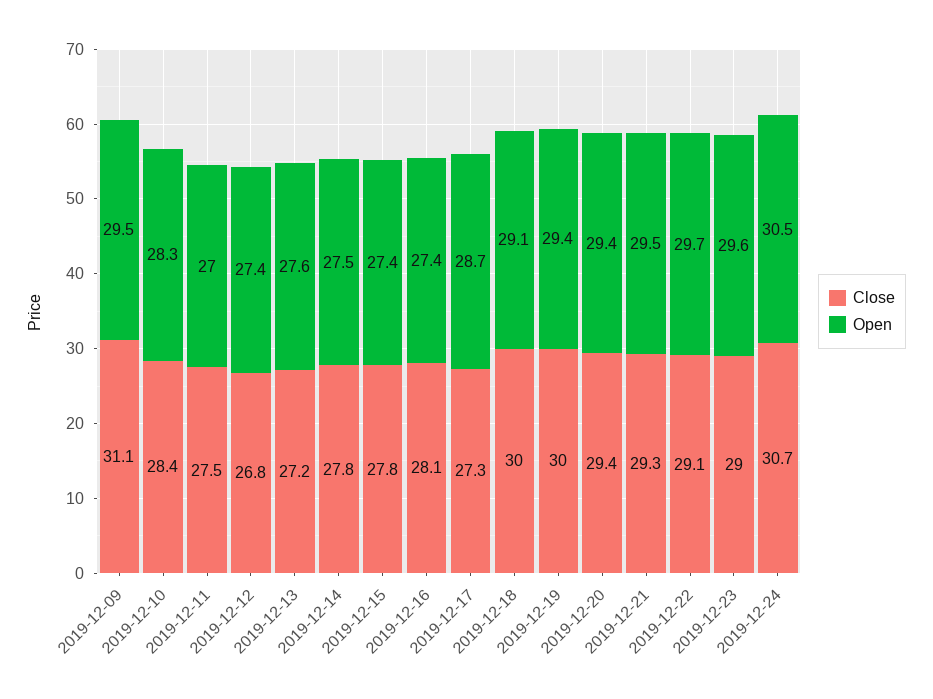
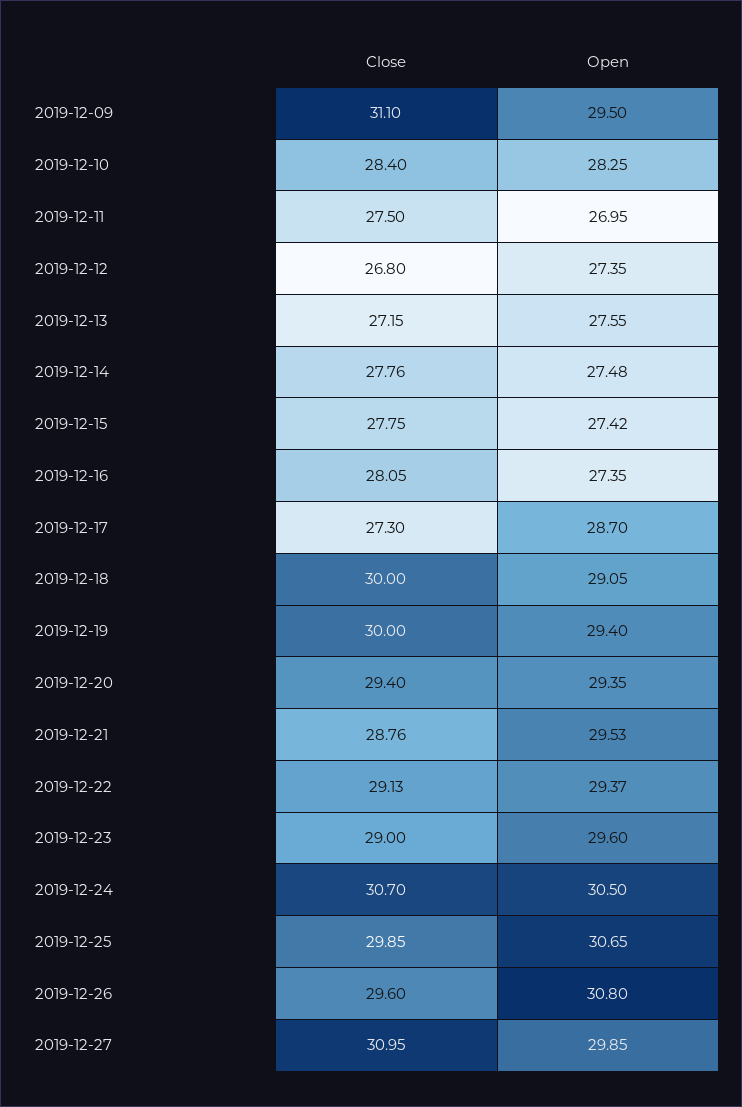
Close, 2019-12-21: 29.3 -> 28.76
Open, 2019-12-22: 29.7 -> 29.37
Close, 2019-12-25: none -> 29.85
Open, 2019-12-25: none -> 30.65
Close, 2019-12-26: none -> 29.6
Open, 2019-12-26: none -> 30.8
Close, 2019-12-27: none -> 30.95
Open, 2019-12-27: none -> 29.85

